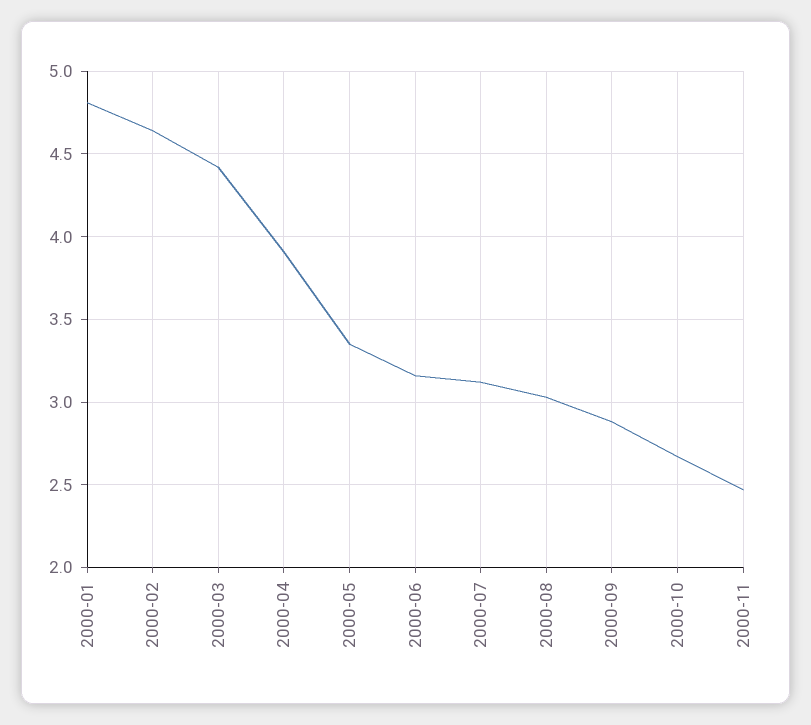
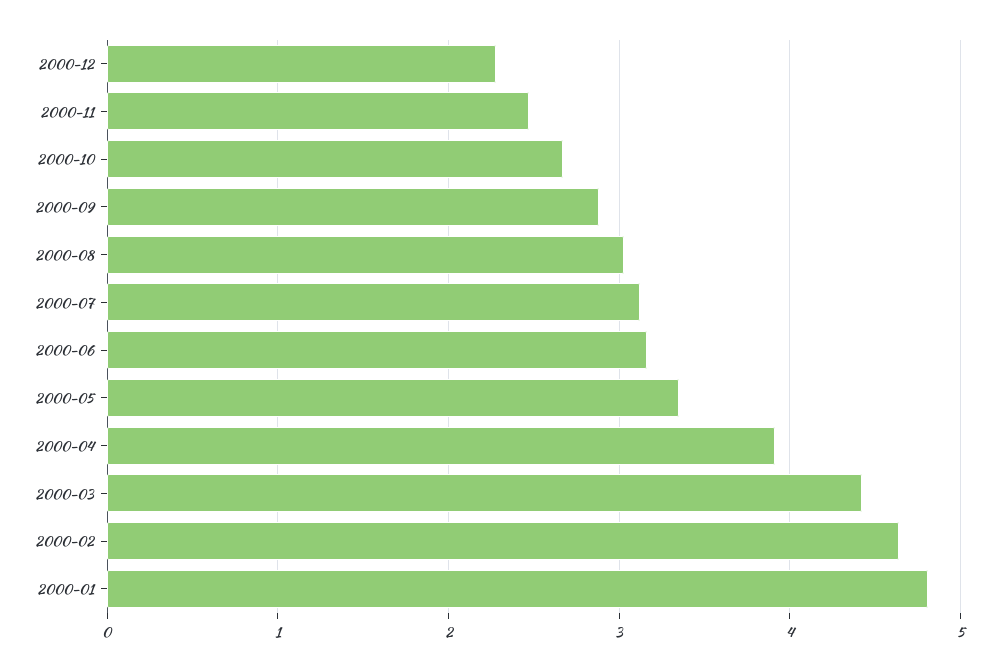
2000-12: none -> 2.3

